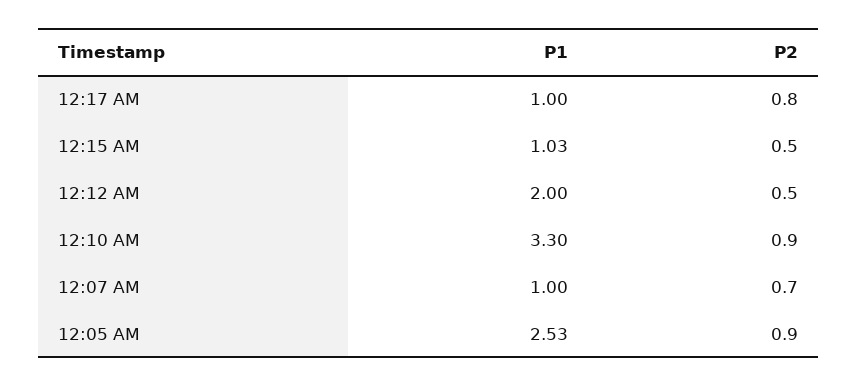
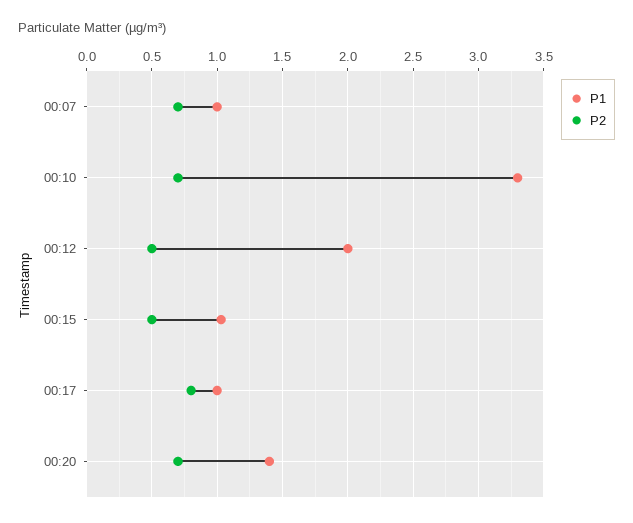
P2, 12:10 AM: 0.9 -> 0.7
P1, 12:05 AM: 2.53 -> none
P2, 12:05 AM: 0.9 -> none
P1, 00:20: none -> 1.4
P2, 00:20: none -> 0.7

